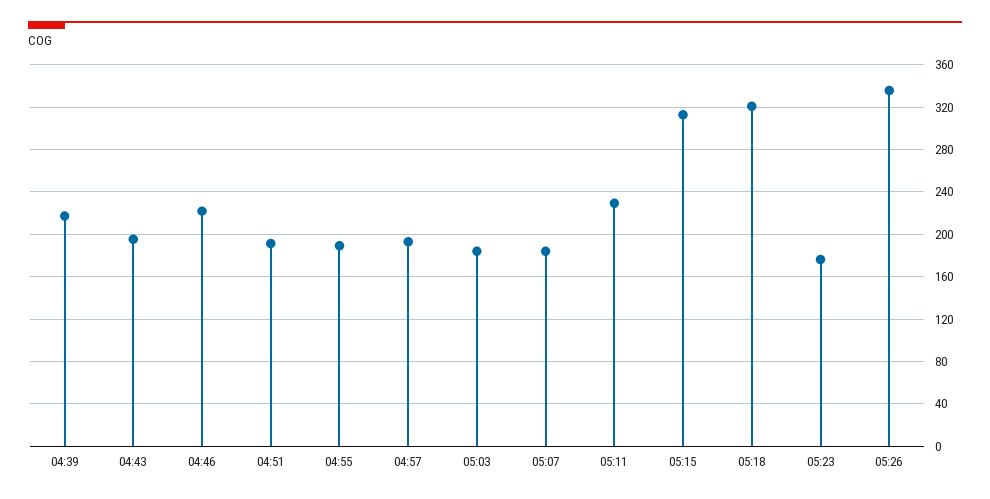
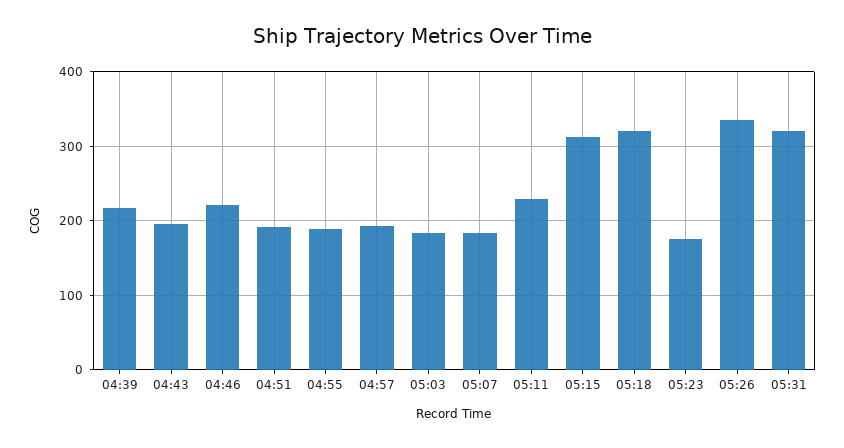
05:31: none -> 320

